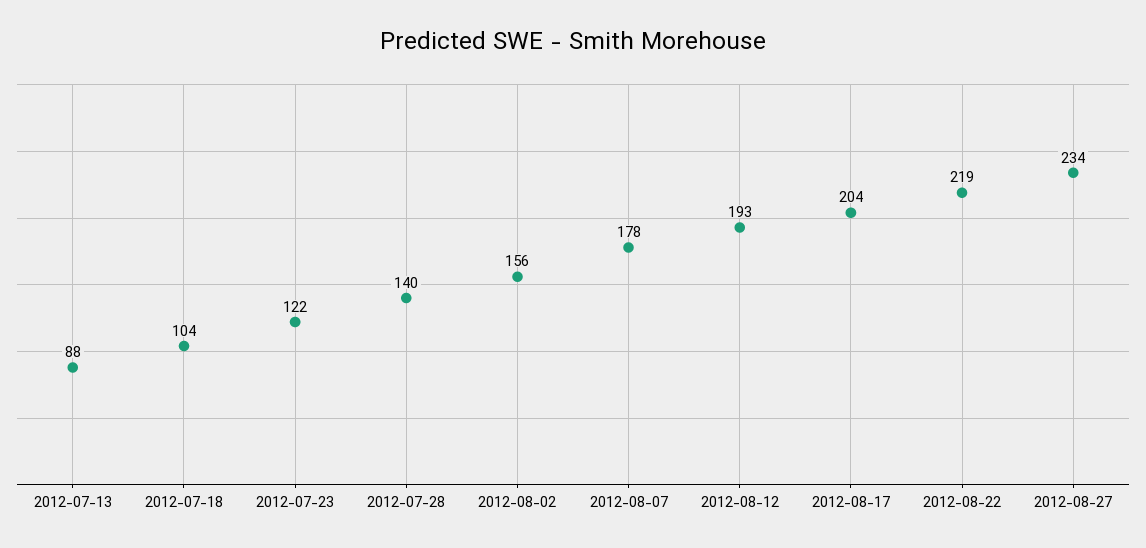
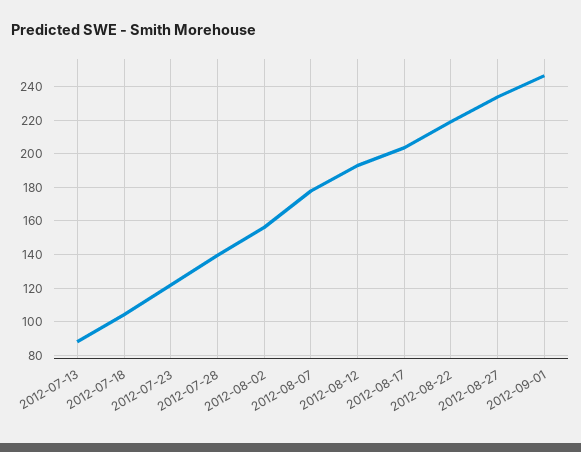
2012-09-01: none -> 245

